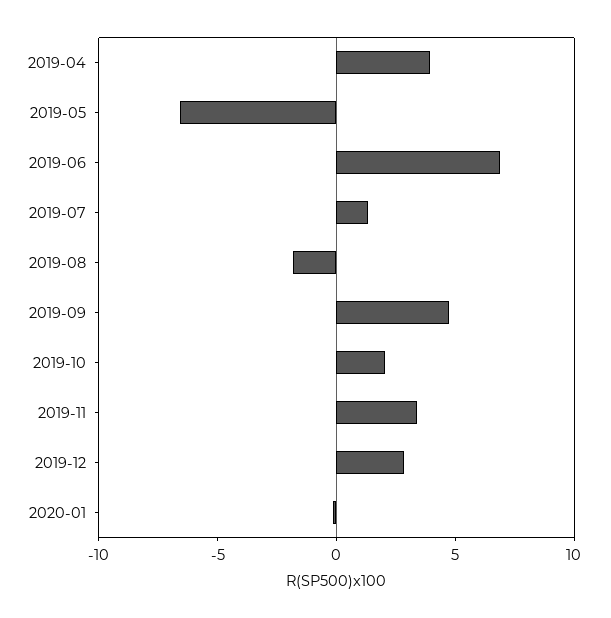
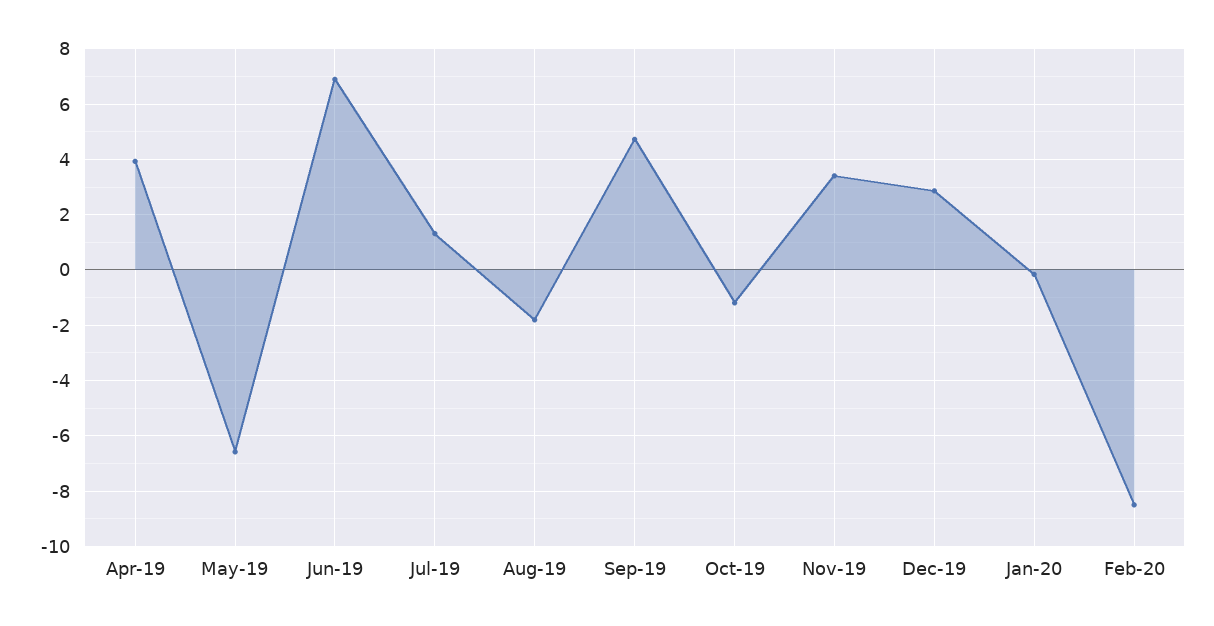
2019-10: 2 -> -1.25
Feb-20: none -> -8.5

